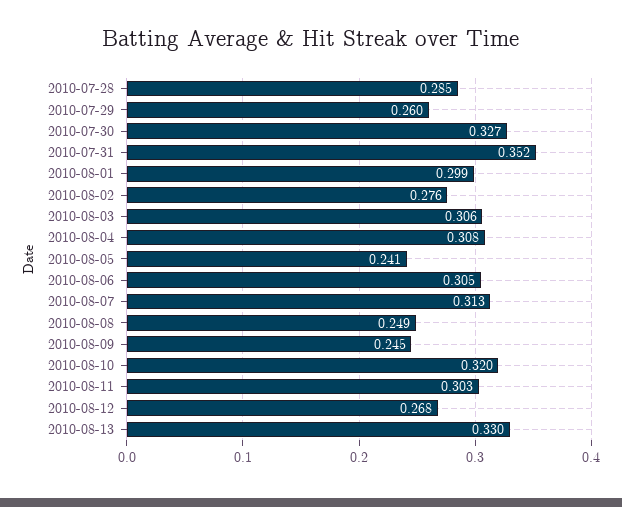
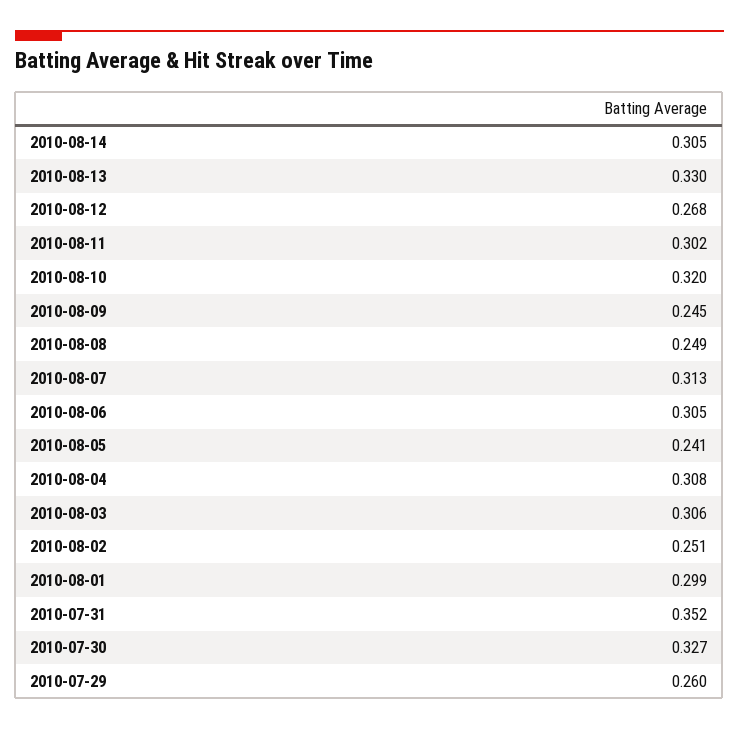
2010-07-28: 0.285 -> none
2010-08-02: 0.276 -> 0.251
2010-08-11: 0.303 -> 0.302
2010-08-14: none -> 0.305

